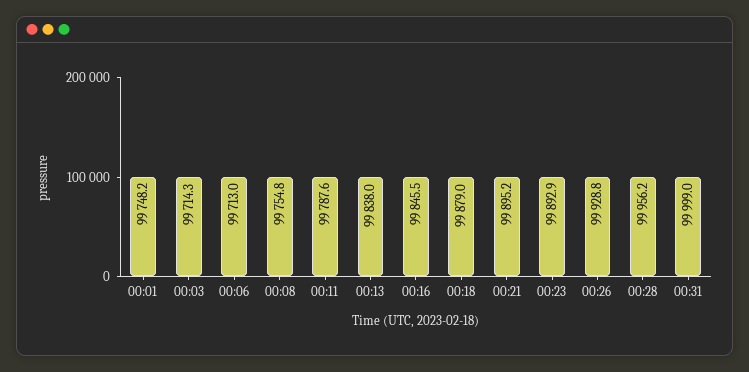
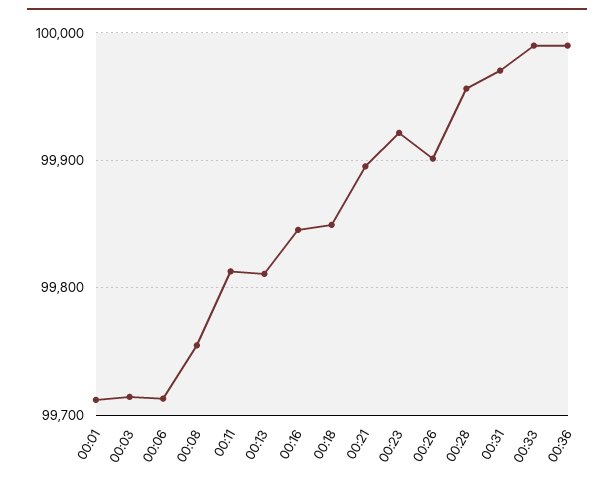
00:01: 99748.2 -> 99710
00:11: 99787.6 -> 99810
00:13: 99838 -> 99810
00:18: 99879 -> 99850
00:23: 99892.9 -> 99920
00:26: 99928.8 -> 99900
00:31: 99999 -> 99970
00:33: none -> 99990
00:36: none -> 99990

